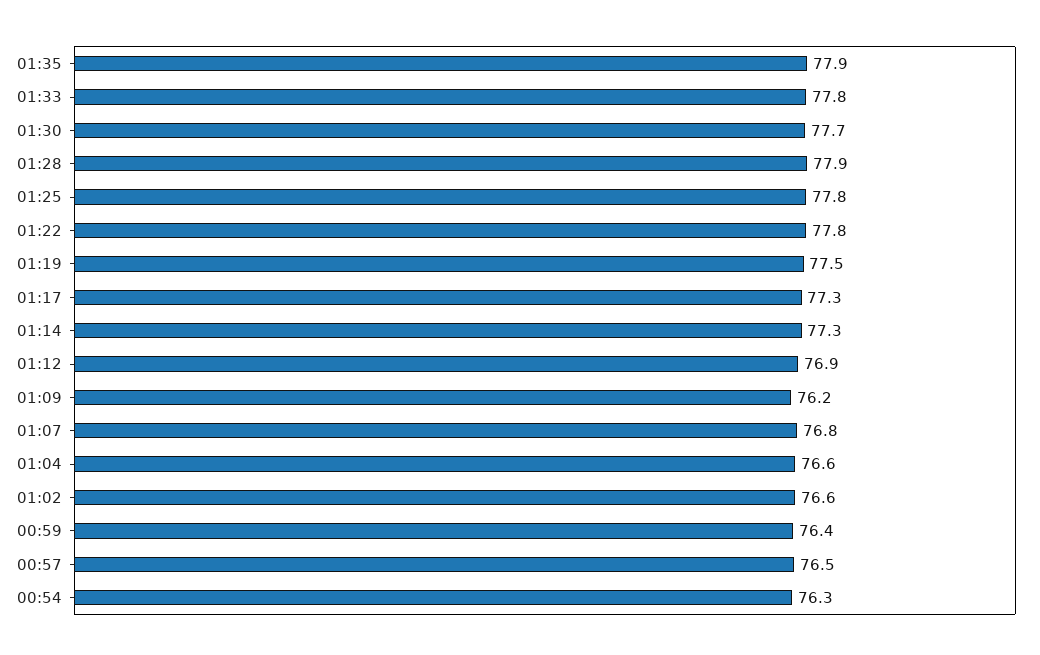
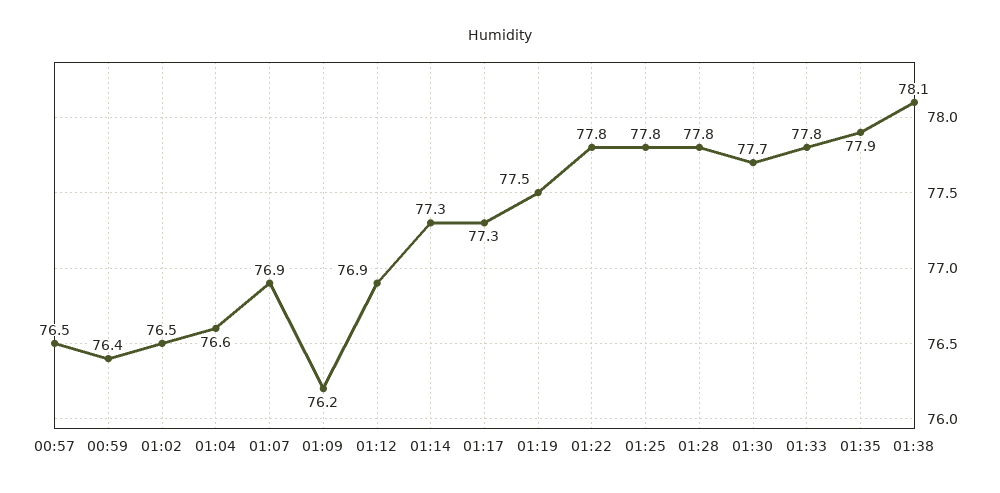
01:28: 77.9 -> 77.8
01:07: 76.8 -> 76.9
01:02: 76.6 -> 76.5
00:54: 76.3 -> none
01:38: none -> 78.1

